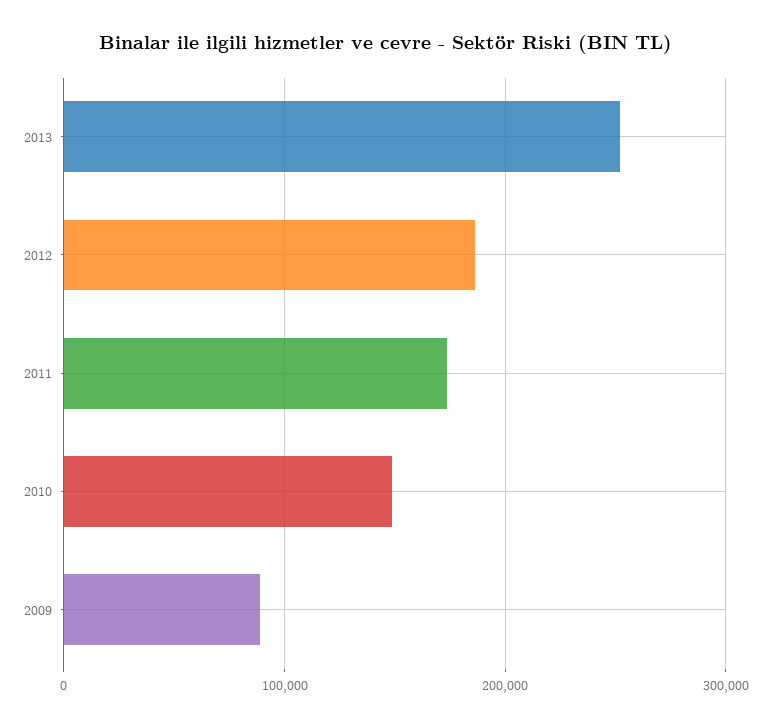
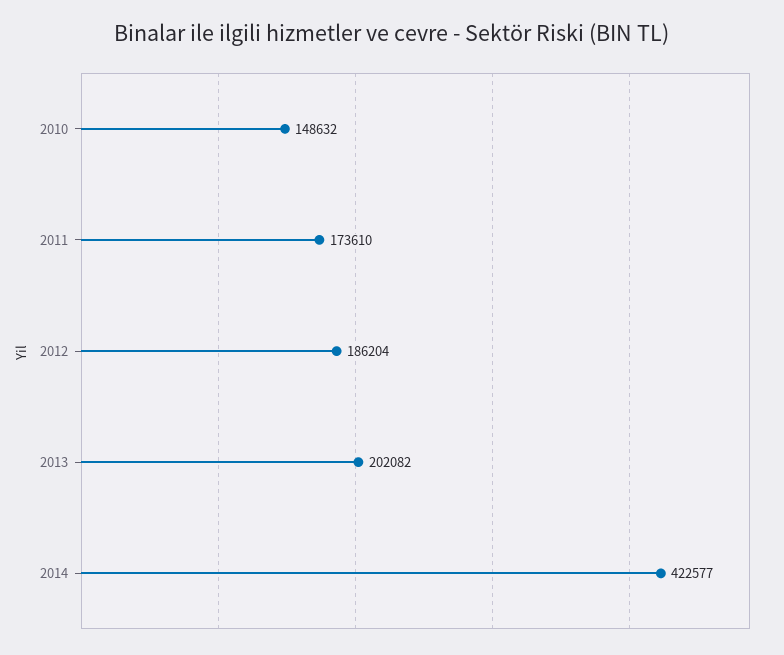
2013: 250000 -> 202082
2009: 90000 -> none
2014: none -> 422577

